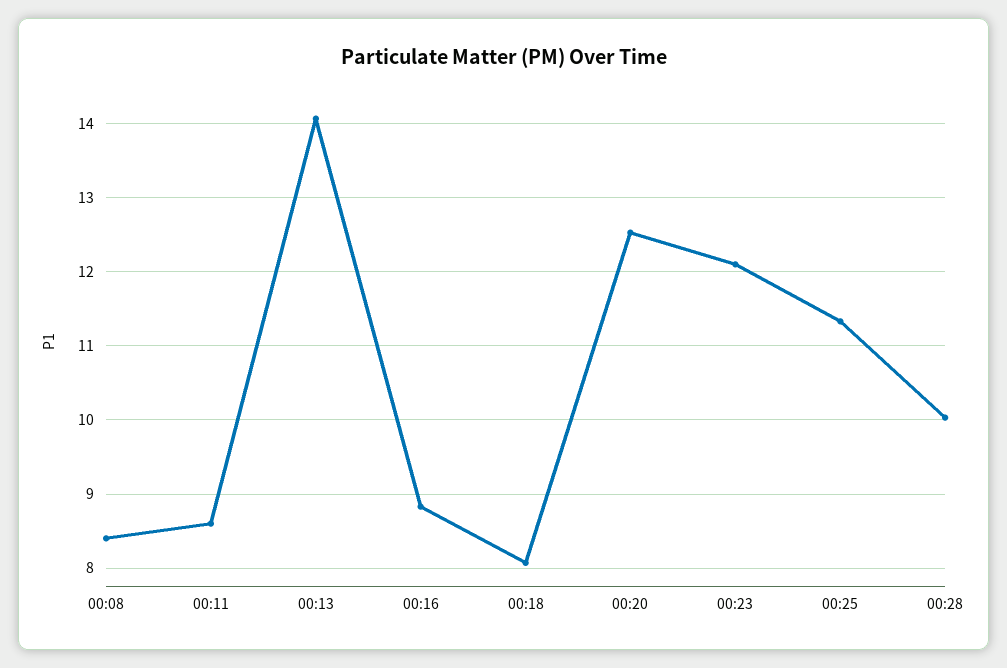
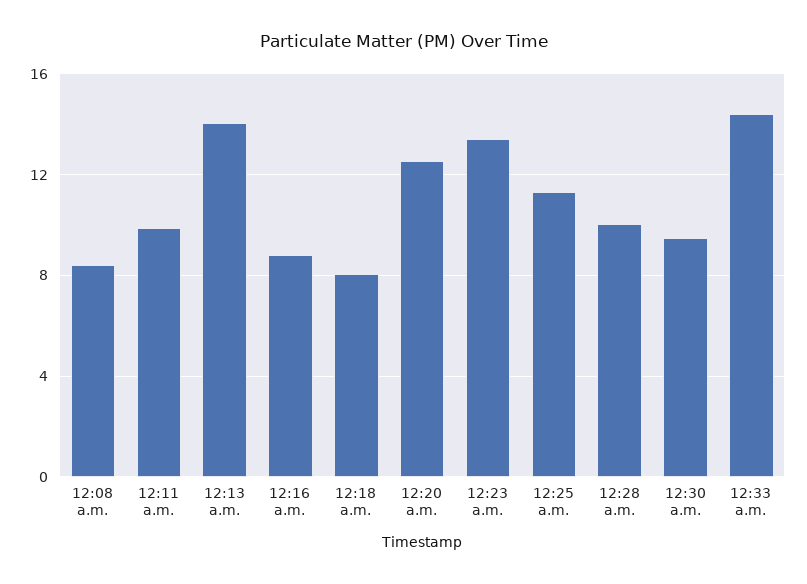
00:11: 8.6 -> 10
00:23: 12.1 -> 13.5
12:30 a.m.: none -> 9.5
12:33 a.m.: none -> 14.5

